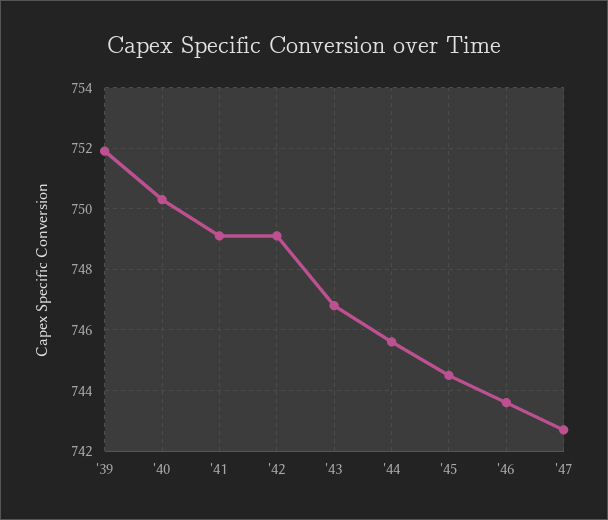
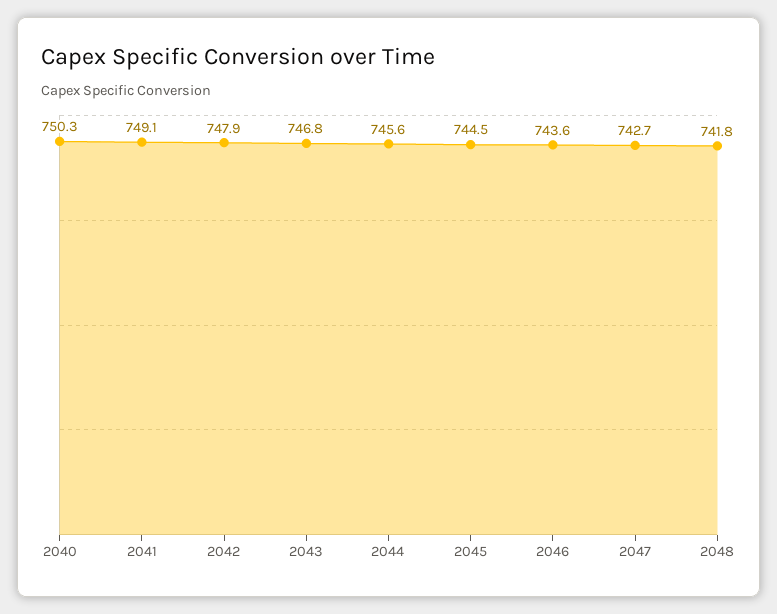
'39: 752 -> none
'42: 749 -> 747.9
2048: none -> 741.8

